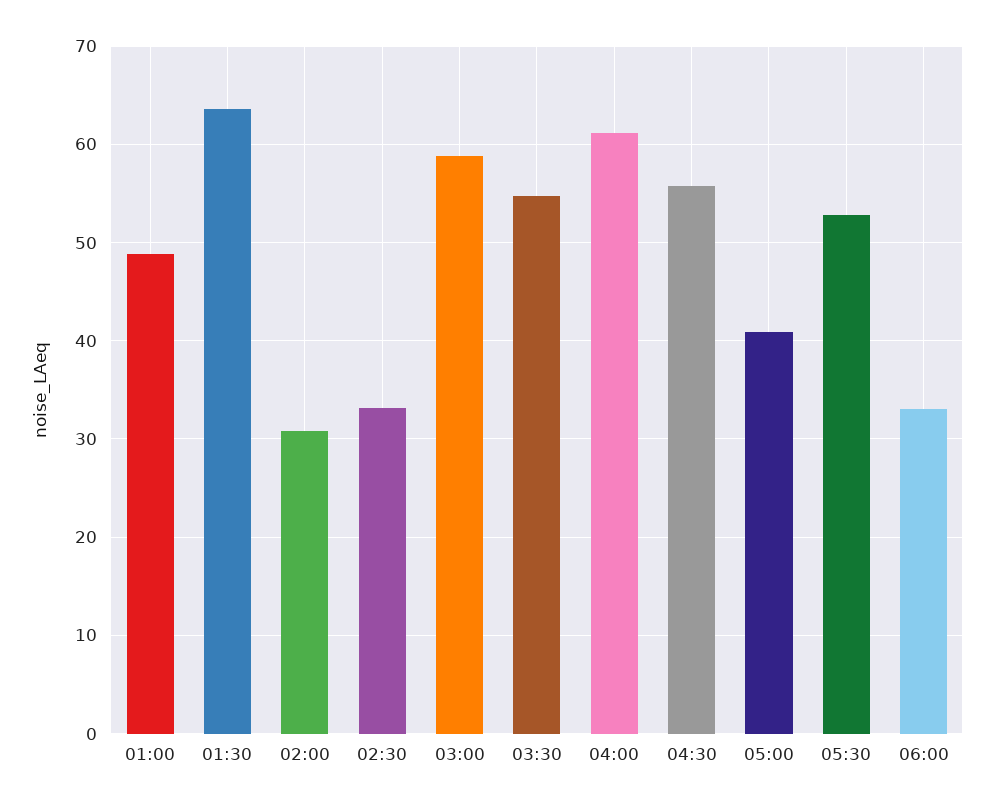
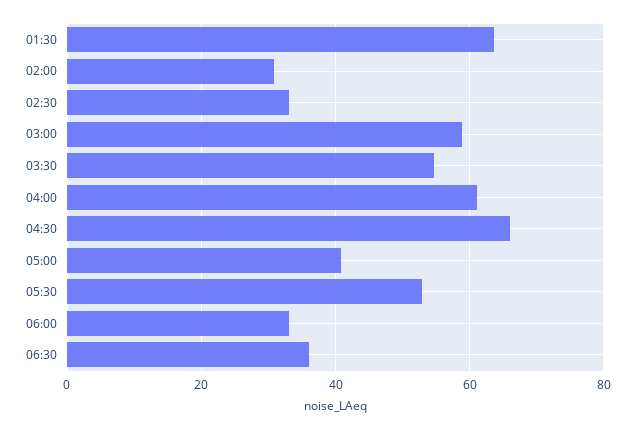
01:00: 49 -> none
04:30: 56 -> 66
06:30: none -> 36

